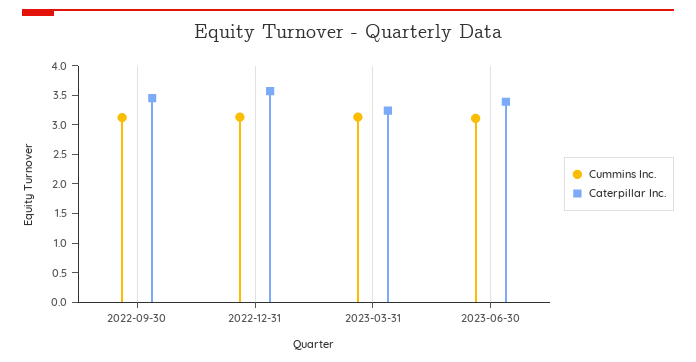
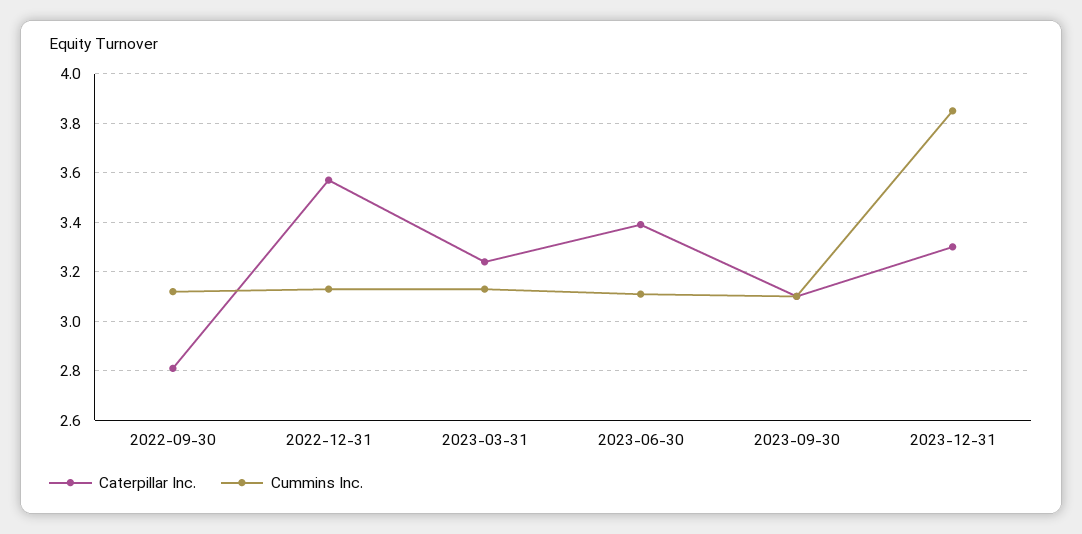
Caterpillar Inc., 2022-09-30: 3.5 -> 2.8
Caterpillar Inc., 2023-09-30: none -> 3.1
Cummins Inc., 2023-09-30: none -> 3.1
Caterpillar Inc., 2023-12-31: none -> 3.3
Cummins Inc., 2023-12-31: none -> 3.85

